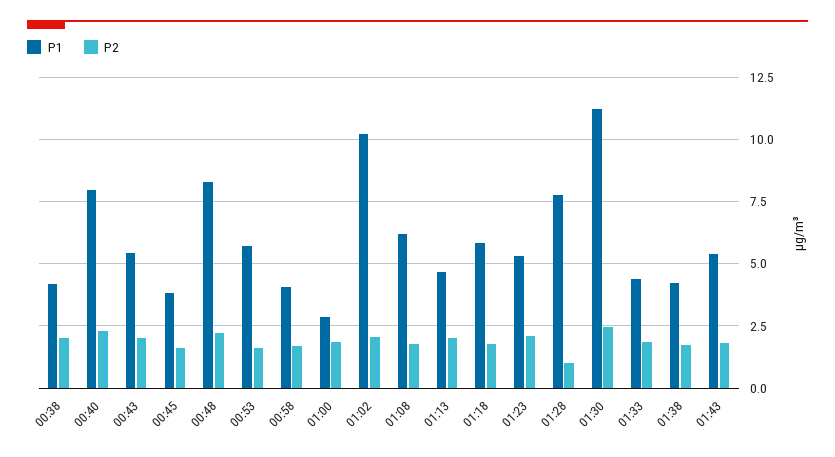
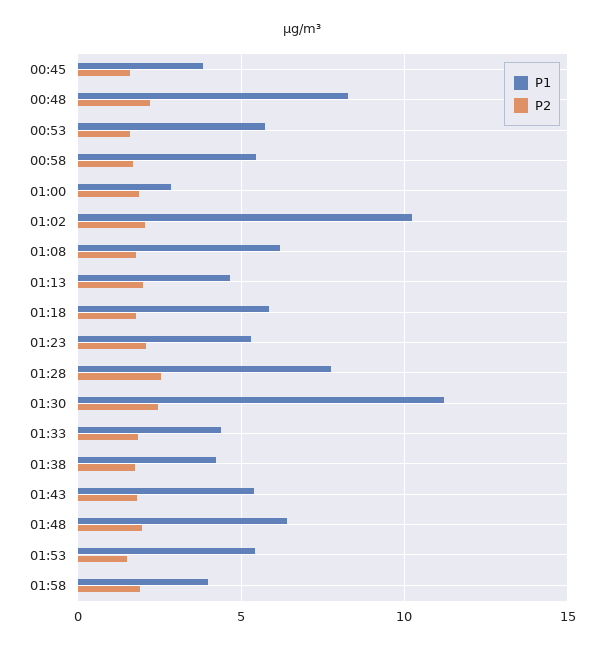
P1, 00:38: 4.25 -> none
P2, 00:38: 2 -> none
P1, 00:40: 8 -> none
P2, 00:40: 2.25 -> none
P1, 00:43: 5.5 -> none
P2, 00:43: 2 -> none
P1, 00:58: 4 -> 5.5
P2, 01:28: 1 -> 2.5
P1, 01:48: none -> 6.5
P2, 01:48: none -> 2
P1, 01:53: none -> 5.5
P2, 01:53: none -> 1.5
P1, 01:58: none -> 4
P2, 01:58: none -> 2

